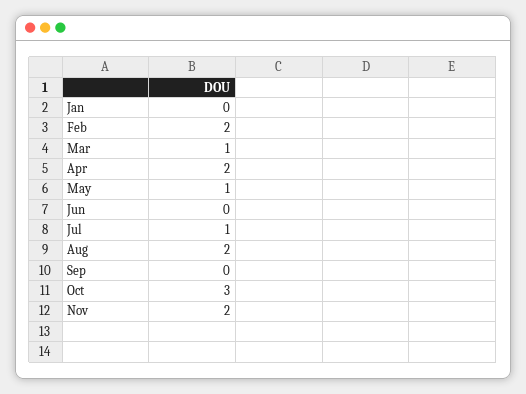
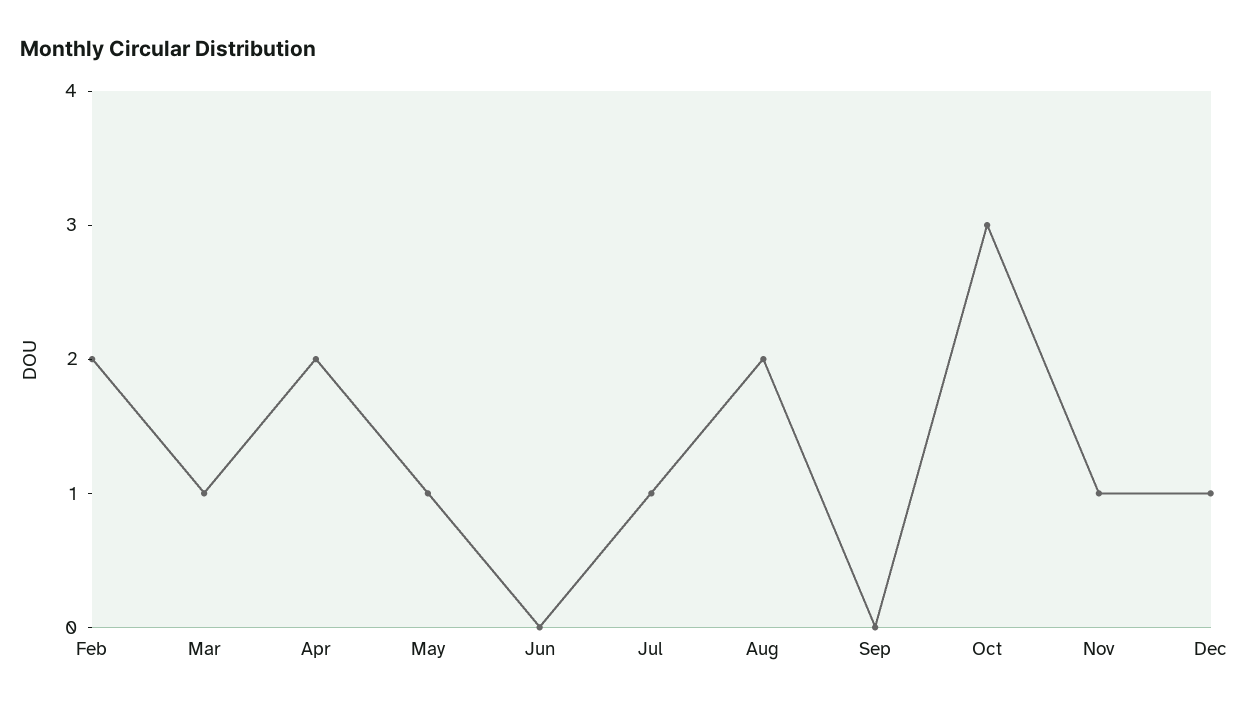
Jan: 0 -> none
Nov: 2 -> 1
Dec: none -> 1

